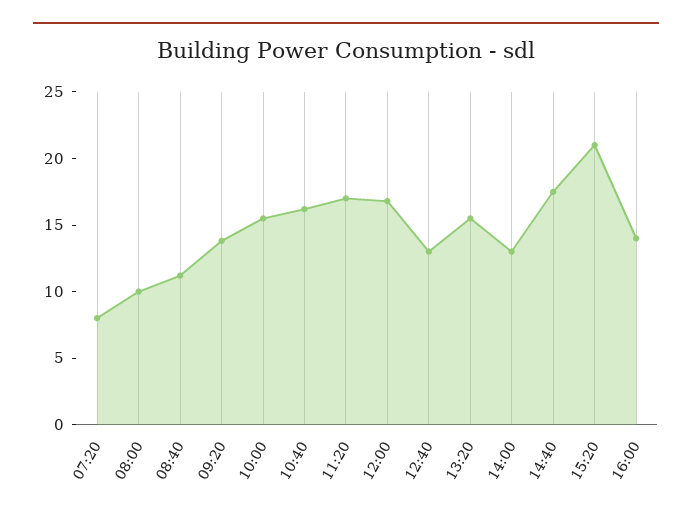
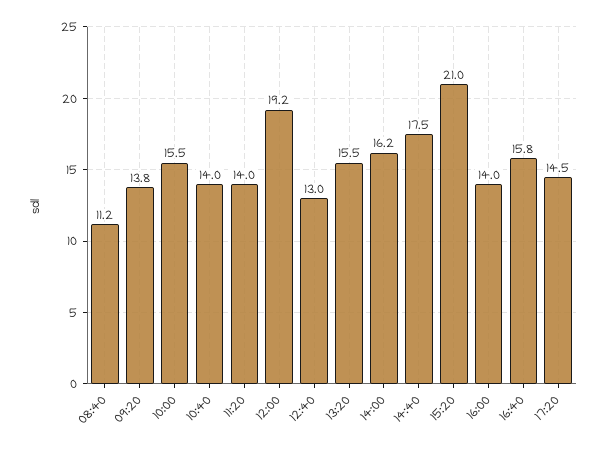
07:20: 8 -> none
08:00: 10 -> none
10:40: 16 -> 14
11:20: 17 -> 14
12:00: 17 -> 19.2
14:00: 13 -> 16.2
16:40: none -> 15.8
17:20: none -> 14.5

